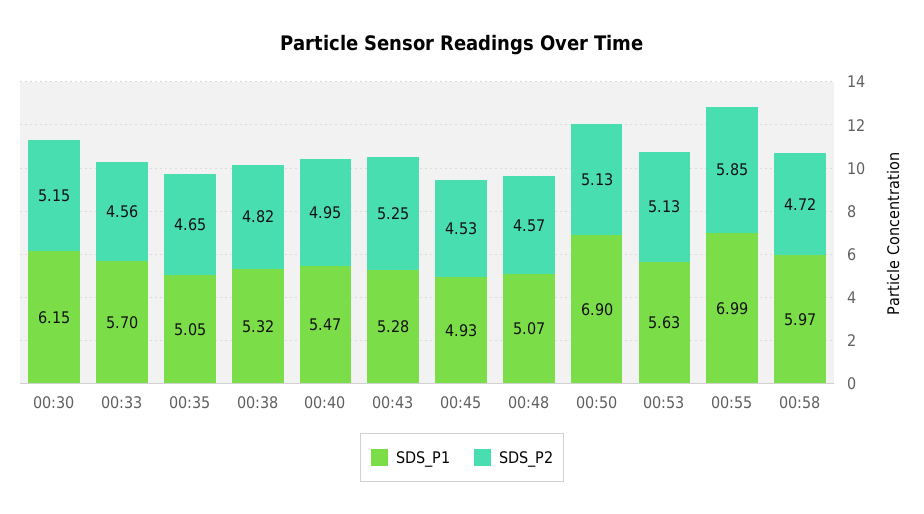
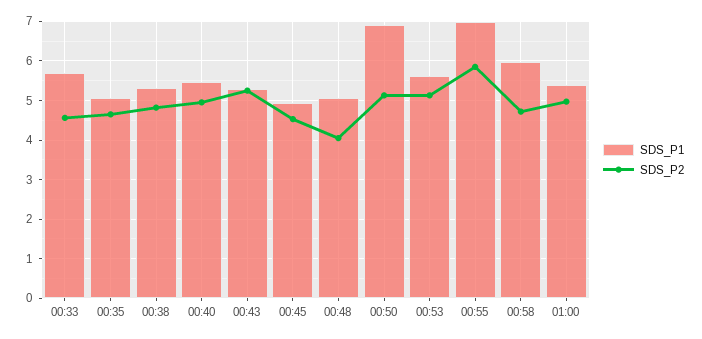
SDS_P1, 00:30: 6.15 -> none
SDS_P2, 00:30: 5.15 -> none
SDS_P2, 00:48: 4.57 -> 4
SDS_P1, 01:00: none -> 5.4
SDS_P2, 01:00: none -> 5

